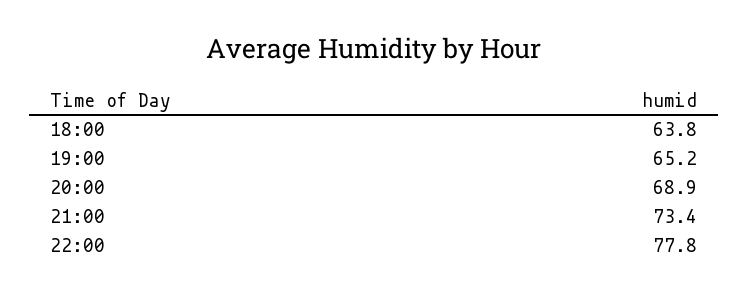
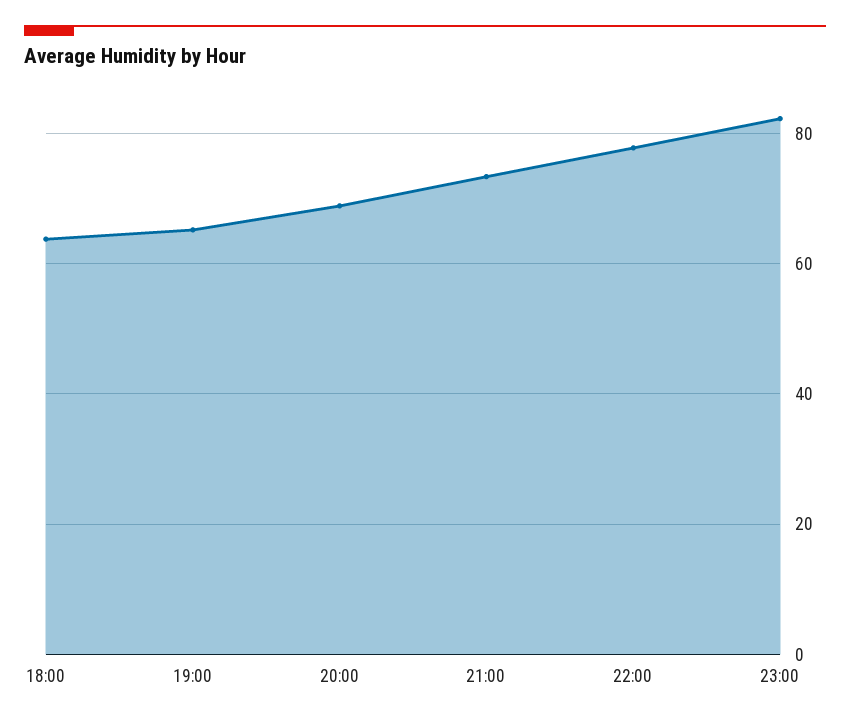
23:00: none -> 82

